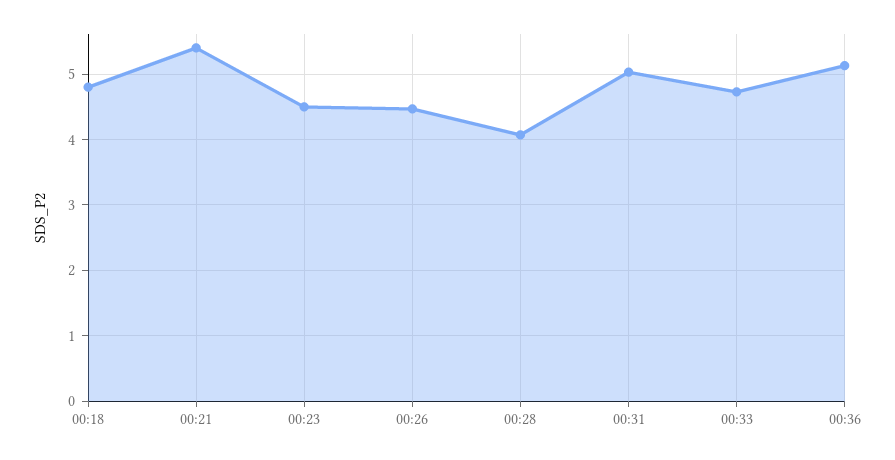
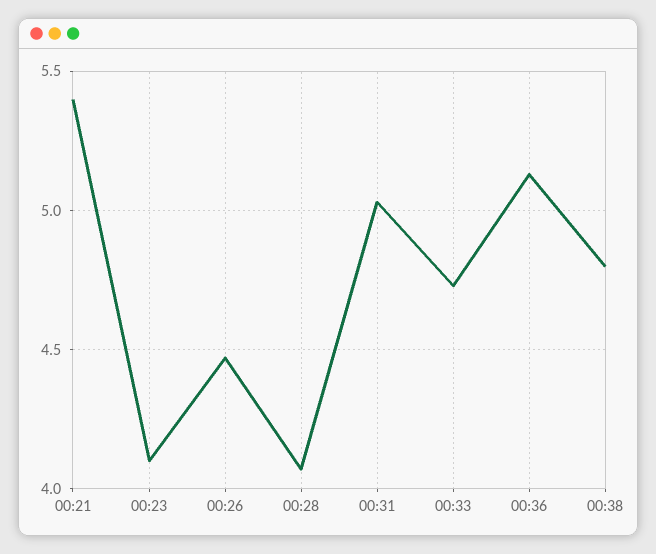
00:18: 4.8 -> none
00:23: 4.5 -> 4.1
00:38: none -> 4.8

